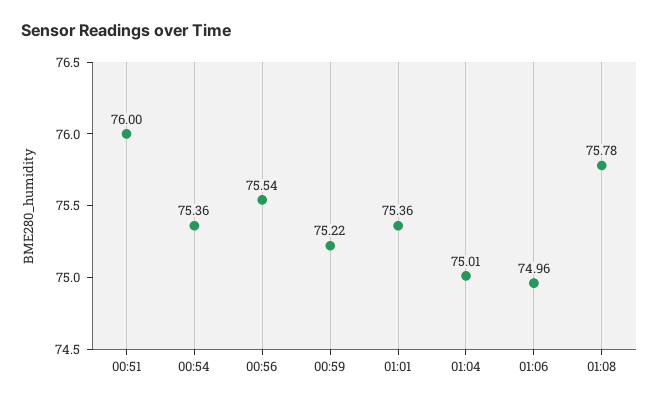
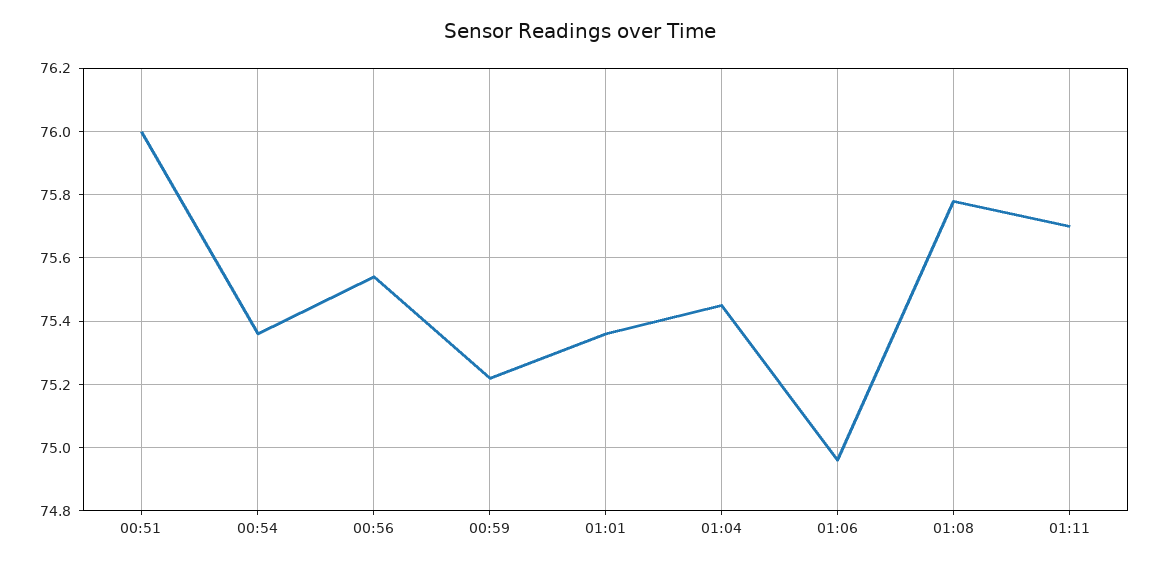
01:04: 75.01 -> 75.45
01:11: none -> 75.7

